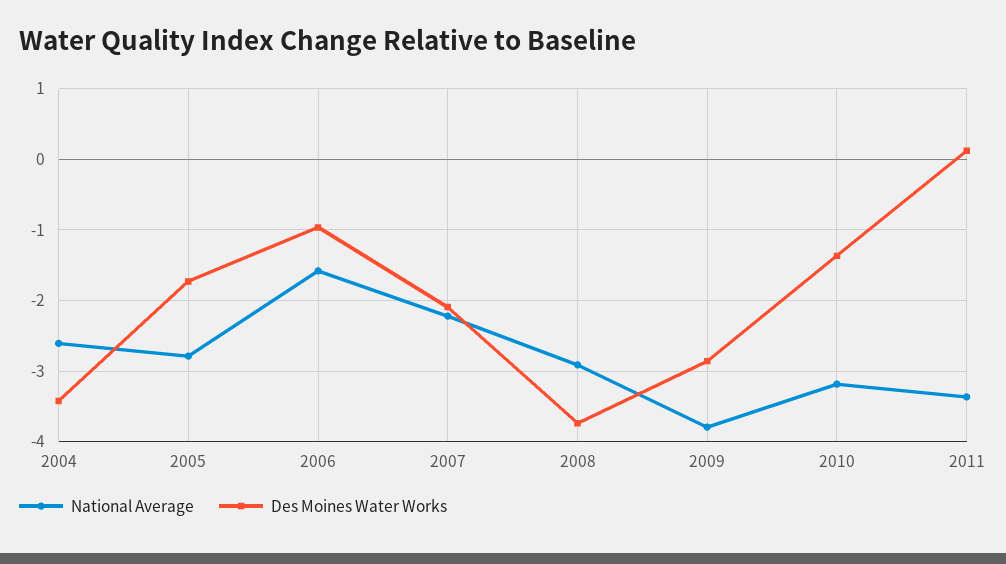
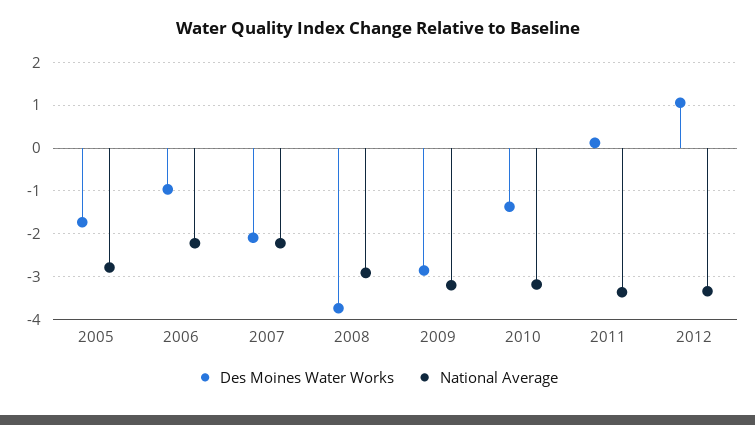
National Average, 2004: -2.6 -> none
Des Moines Water Works, 2004: -3.4 -> none
National Average, 2006: -1.6 -> -2.2
National Average, 2009: -3.8 -> -3.2
Des Moines Water Works, 2012: none -> 1
National Average, 2012: none -> -3.4

